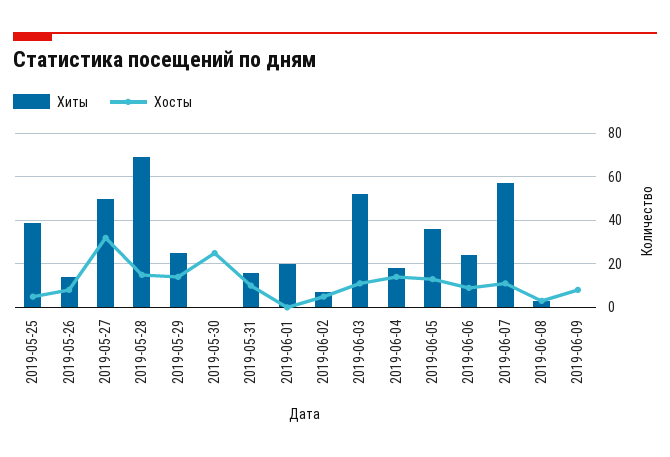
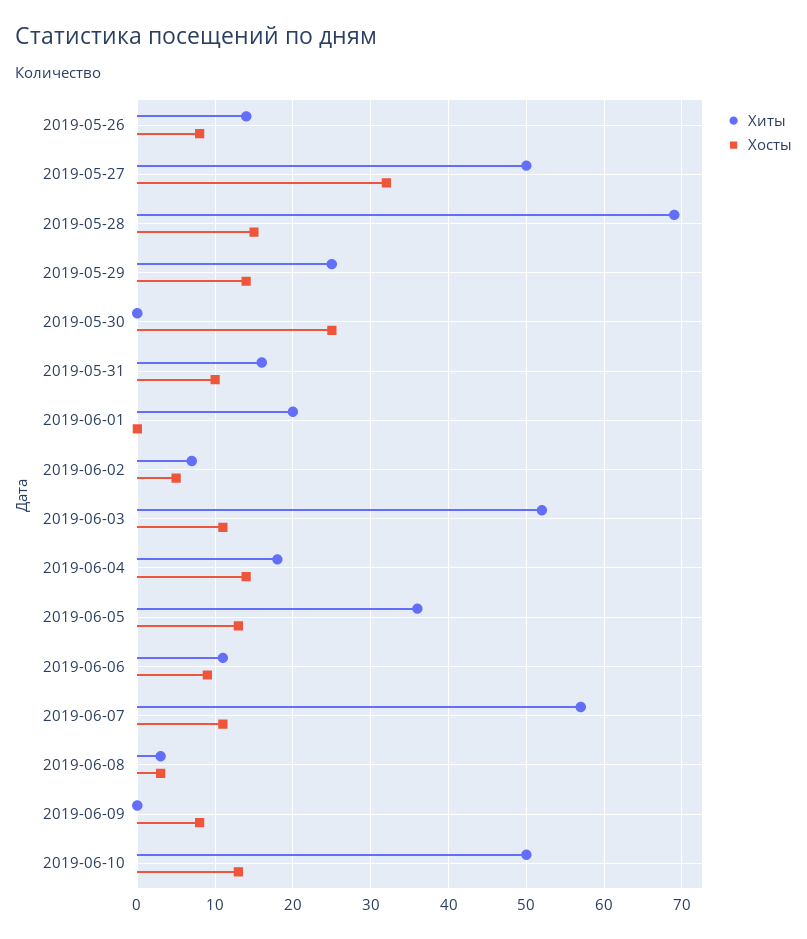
Хиты, 2019-05-25: 40 -> none
Хосты, 2019-05-25: 5 -> none
Хиты, 2019-06-06: 25 -> 11
Хиты, 2019-06-10: none -> 50
Хосты, 2019-06-10: none -> 13

